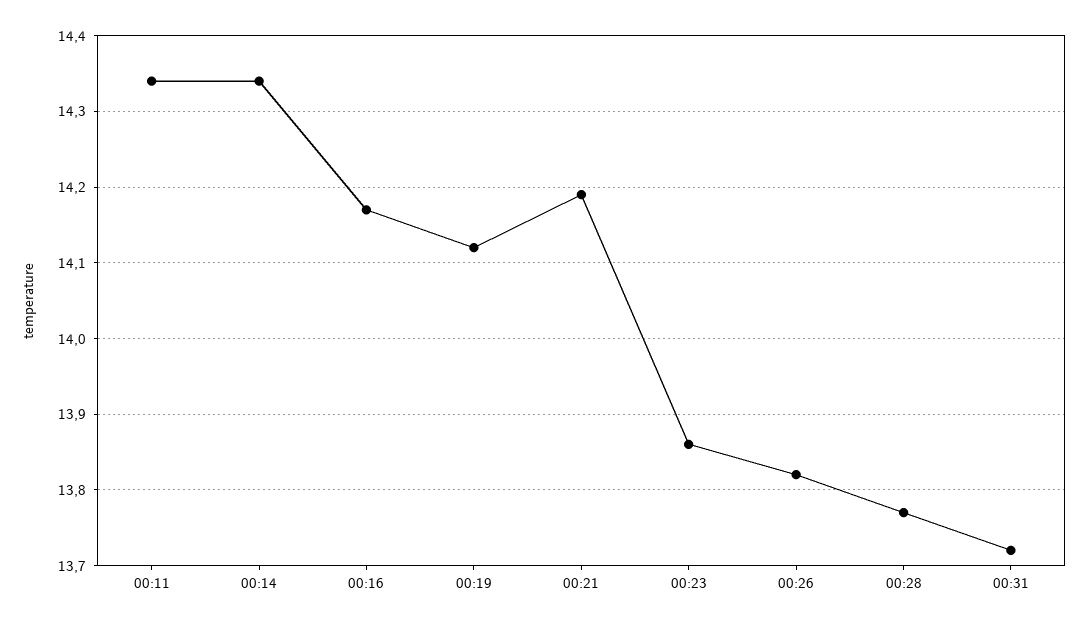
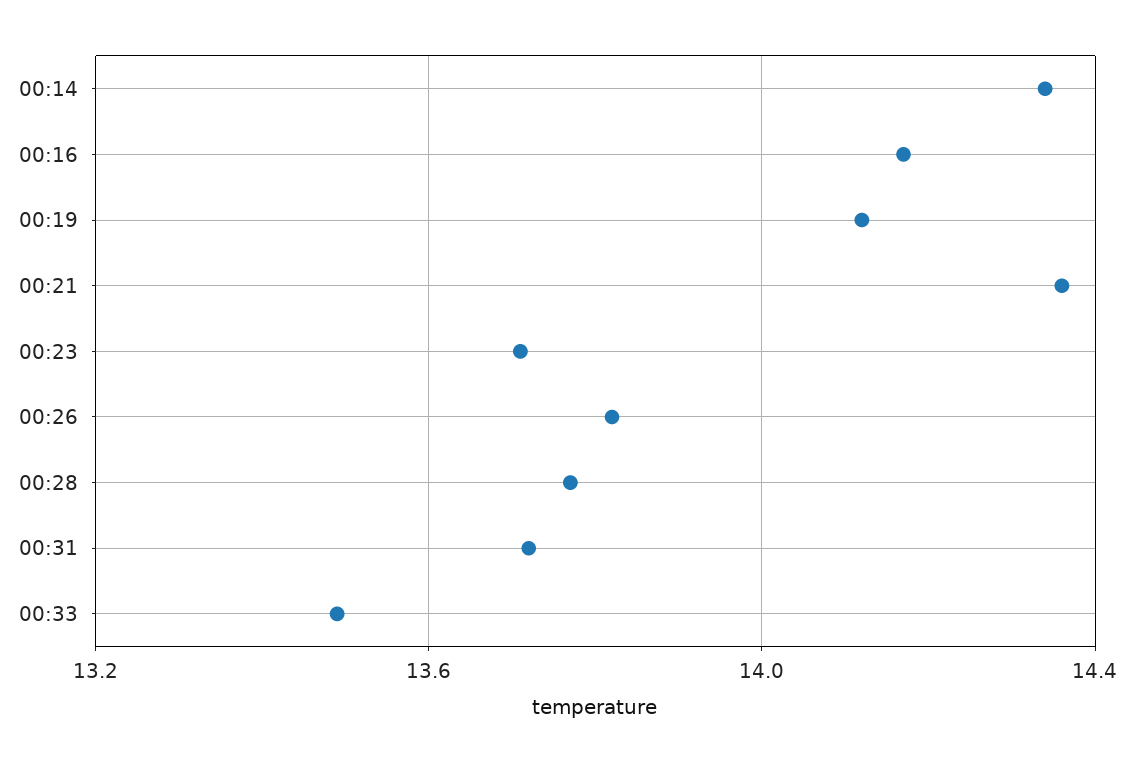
00:11: 14.34 -> none
00:21: 14.19 -> 14.35
00:23: 13.86 -> 13.7
00:33: none -> 13.5

